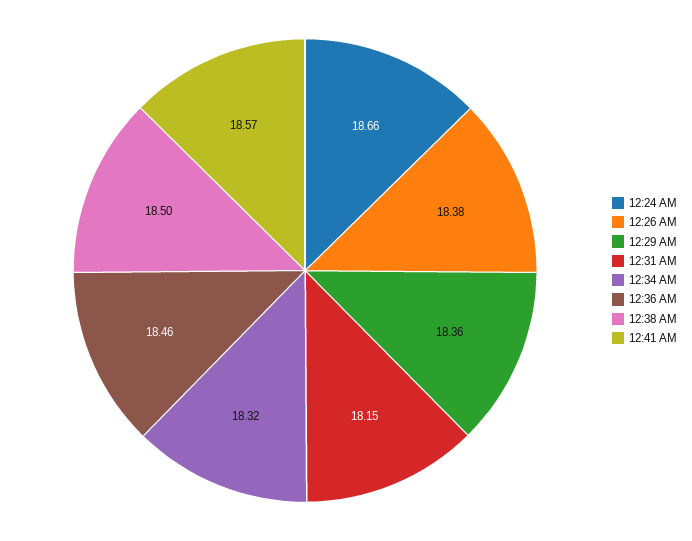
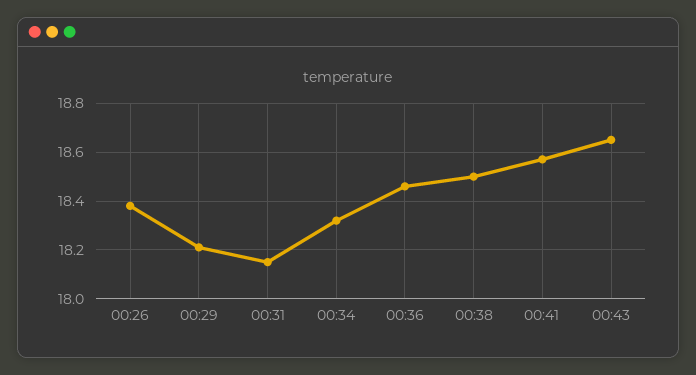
12:24 AM: 18.66 -> none
12:29 AM: 18.36 -> 18.2
00:43: none -> 18.65

